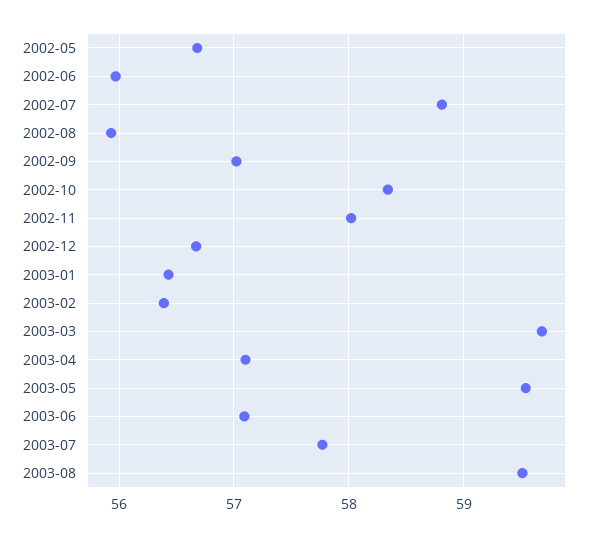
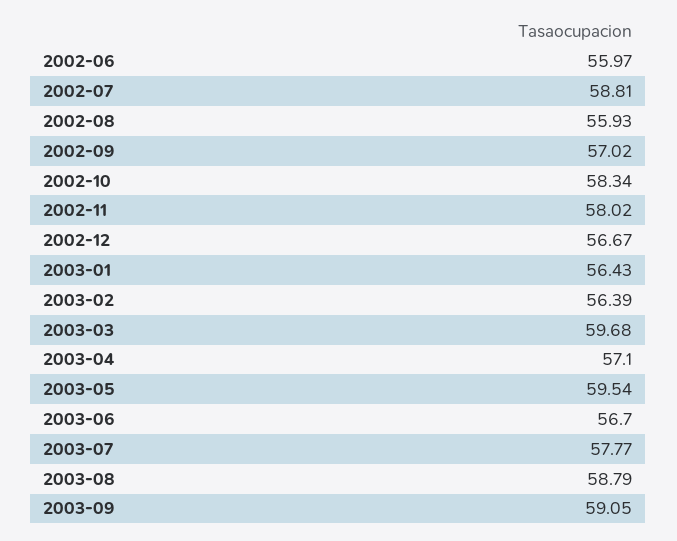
2002-05: 56.7 -> none
2003-06: 57.1 -> 56.7
2003-08: 59.5 -> 58.79
2003-09: none -> 59.05

